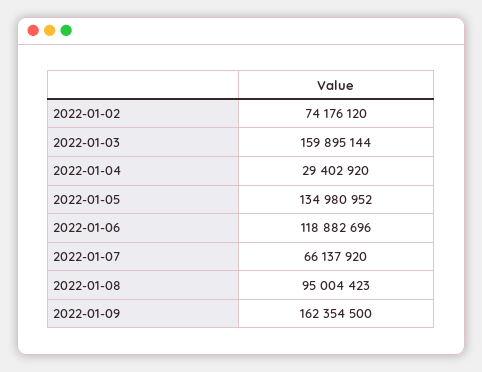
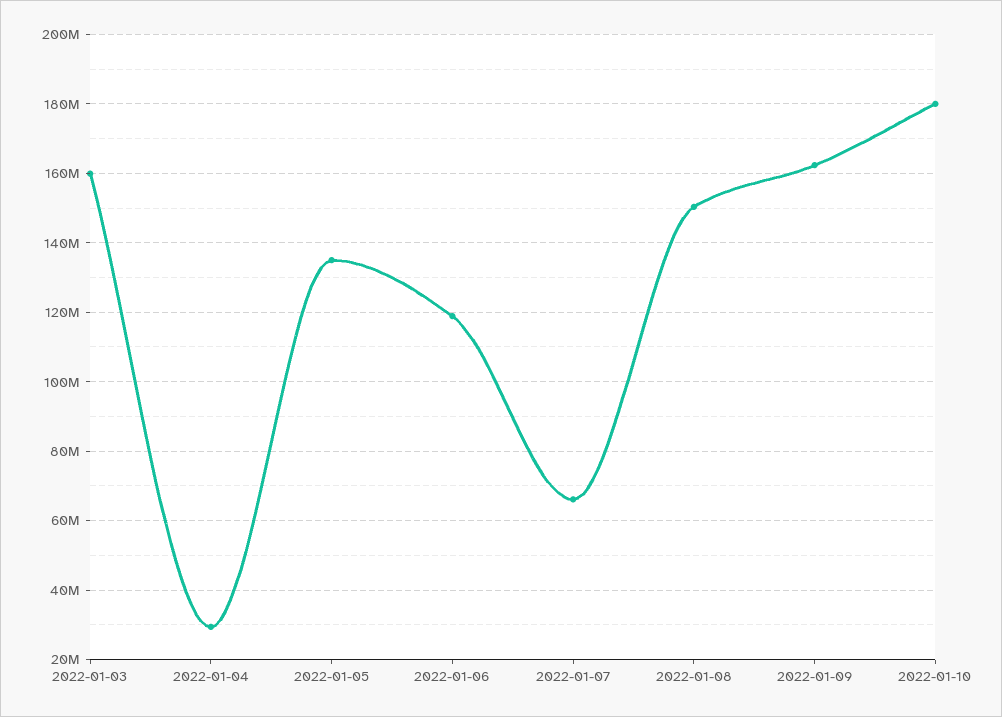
2022-01-02: 74176120 -> none
2022-01-08: 95004423 -> 150000000
2022-01-10: none -> 180000000

